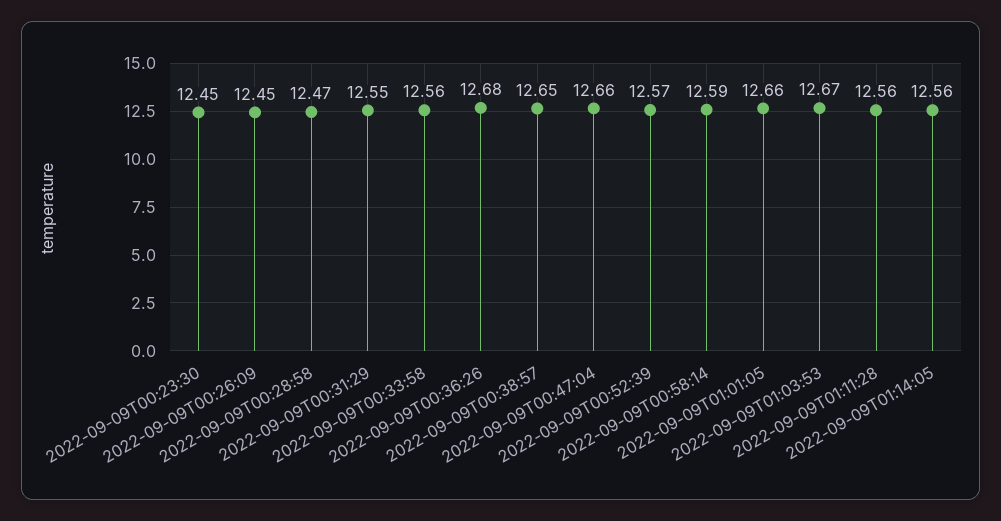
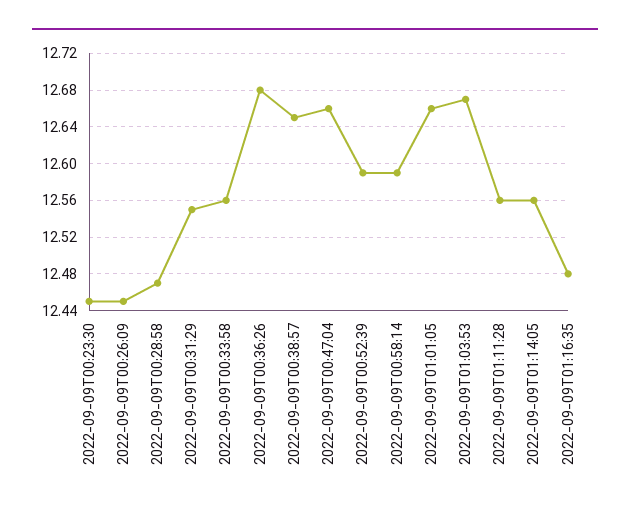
2022-09-09T00:52:39: 12.57 -> 12.59
2022-09-09T01:16:35: none -> 12.48

